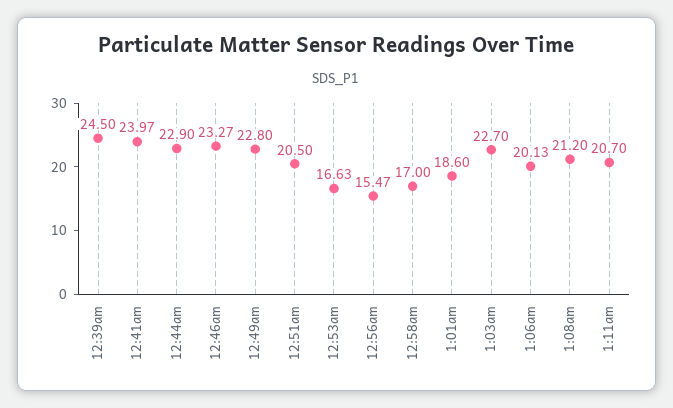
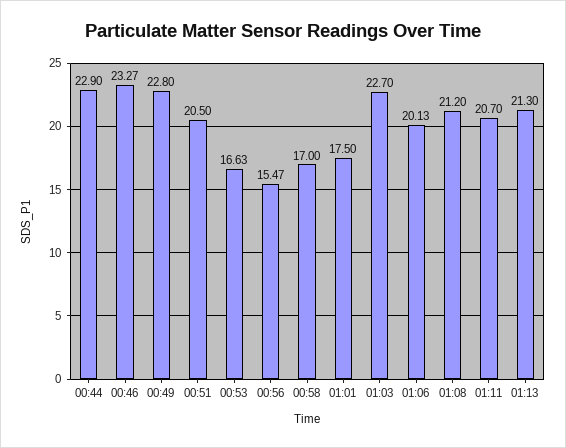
12:39am: 24.5 -> none
12:41am: 23.97 -> none
1:01am: 18.6 -> 17.5
01:13: none -> 21.3

